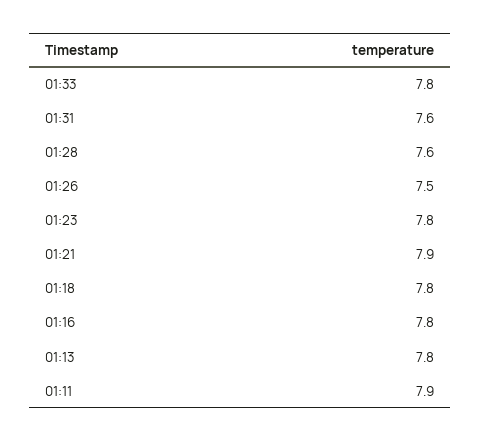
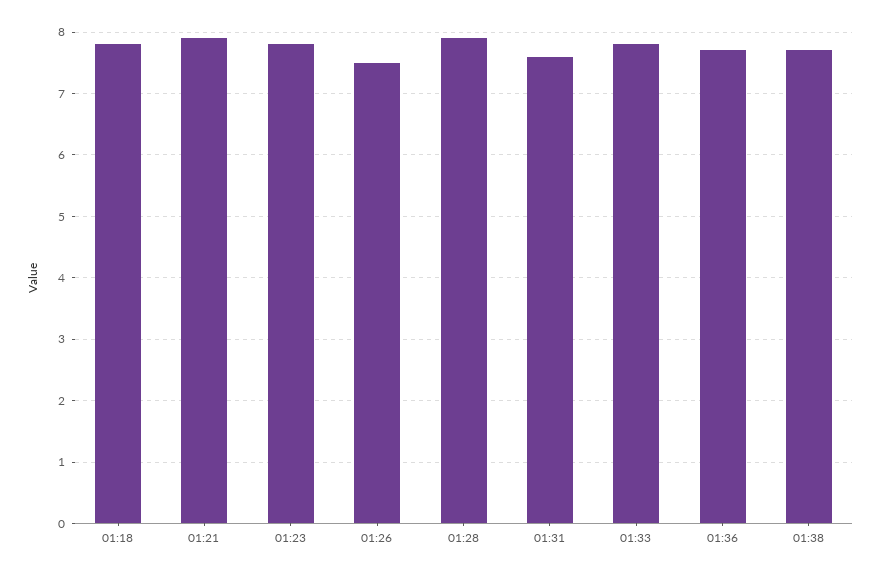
01:28: 7.6 -> 7.9
01:16: 7.8 -> none
01:13: 7.8 -> none
01:11: 7.9 -> none
01:36: none -> 7.7
01:38: none -> 7.7

